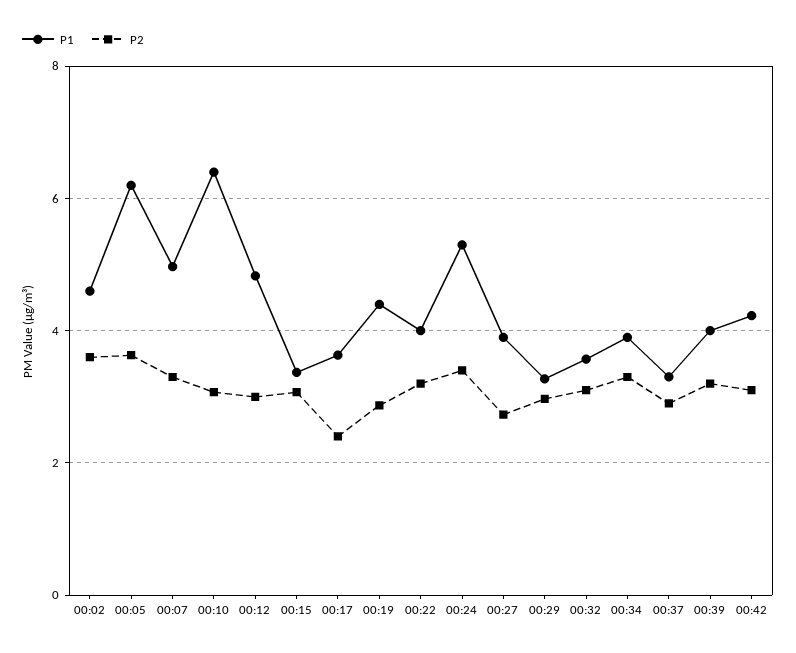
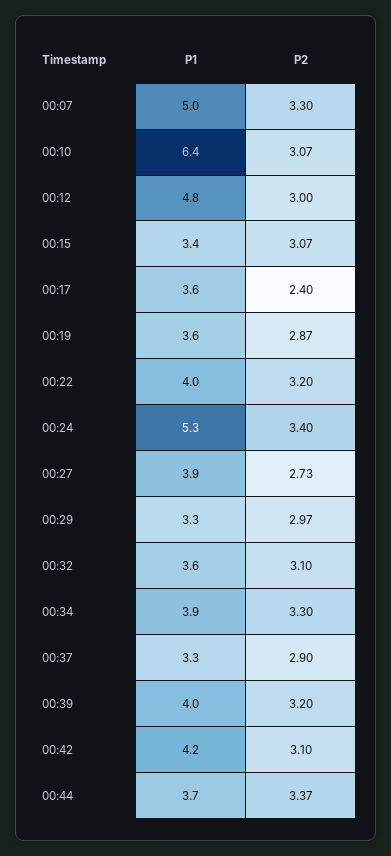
P1, 00:02: 4.6 -> none
P2, 00:02: 3.6 -> none
P1, 00:05: 6.2 -> none
P2, 00:05: 3.6 -> none
P1, 00:19: 4.4 -> 3.6
P1, 00:44: none -> 3.7
P2, 00:44: none -> 3.37

